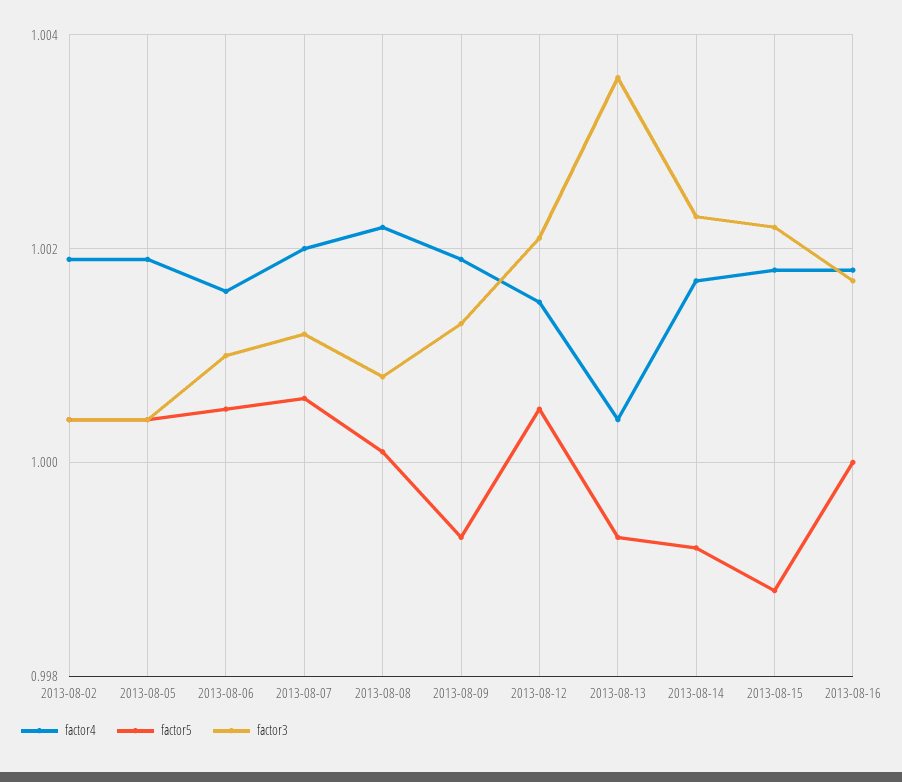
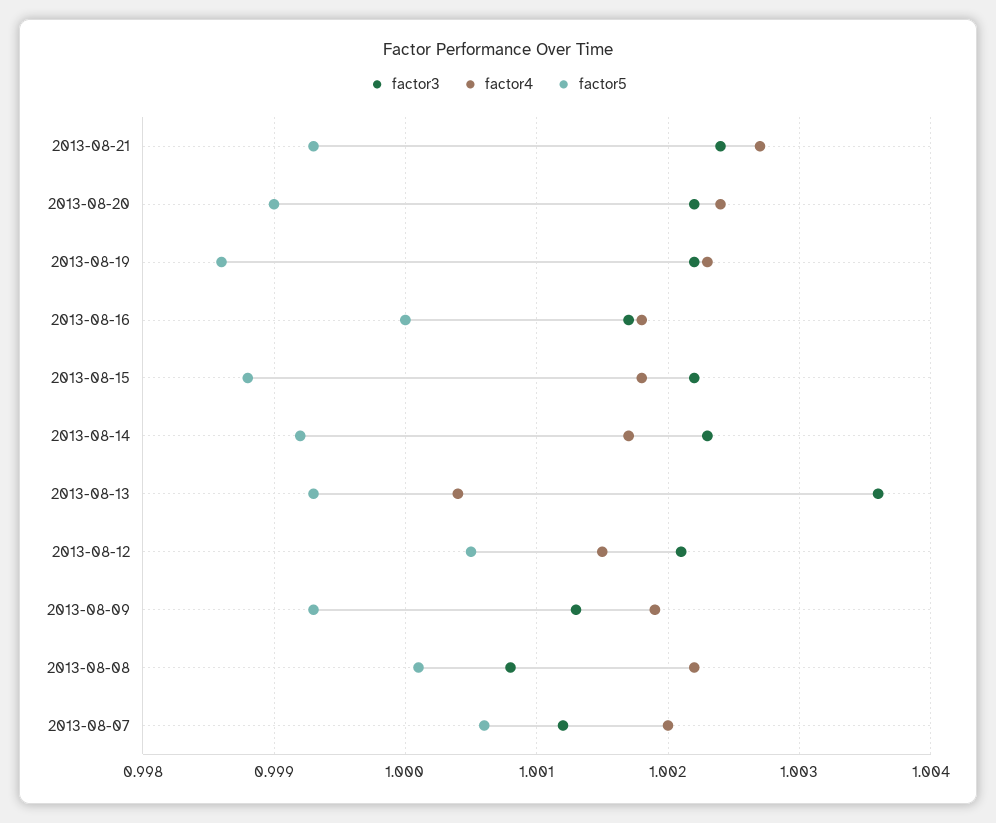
factor4, 2013-08-02: 1.002 -> none
factor5, 2013-08-02: 1.0005 -> none
factor3, 2013-08-02: 1.0005 -> none
factor4, 2013-08-05: 1.002 -> none
factor5, 2013-08-05: 1.0005 -> none
factor3, 2013-08-05: 1.0005 -> none
factor4, 2013-08-06: 1.0015 -> none
factor5, 2013-08-06: 1.0005 -> none
factor3, 2013-08-06: 1.001 -> none
factor3, 2013-08-21: none -> 1.0024
factor4, 2013-08-21: none -> 1.0027
factor5, 2013-08-21: none -> 0.9993
factor3, 2013-08-20: none -> 1.0022
factor4, 2013-08-20: none -> 1.0024
factor5, 2013-08-20: none -> 0.999
factor3, 2013-08-19: none -> 1.0022
factor4, 2013-08-19: none -> 1.0023
factor5, 2013-08-19: none -> 0.9986

